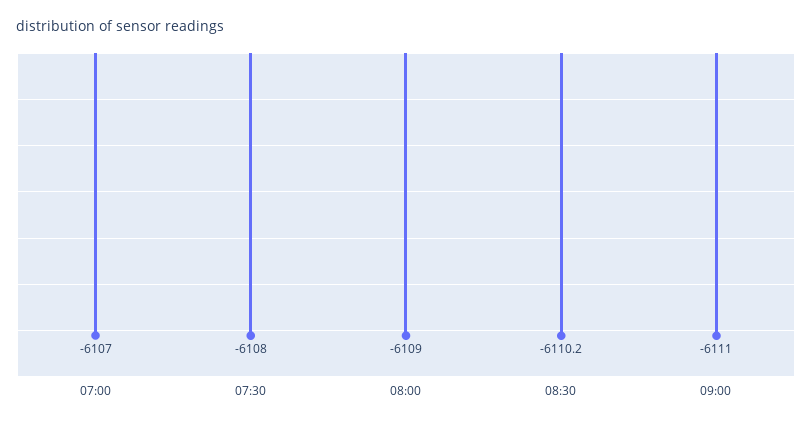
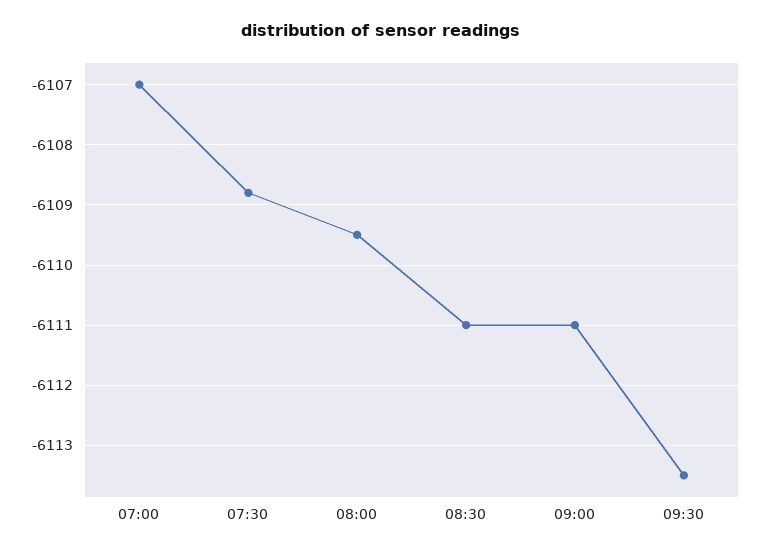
07:30: -6108 -> -6108.8
08:00: -6109 -> -6109.5
08:30: -6110.2 -> -6111
09:30: none -> -6113.5

